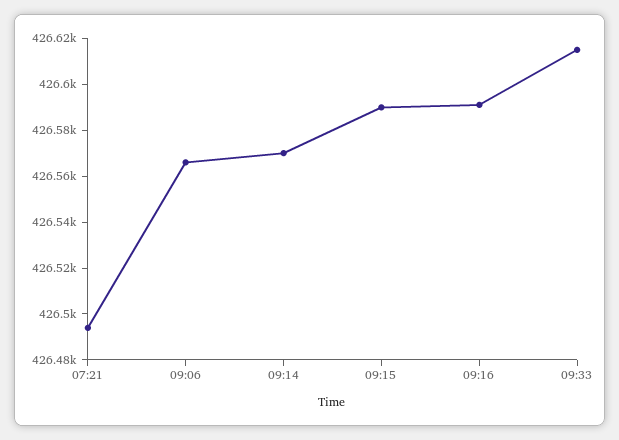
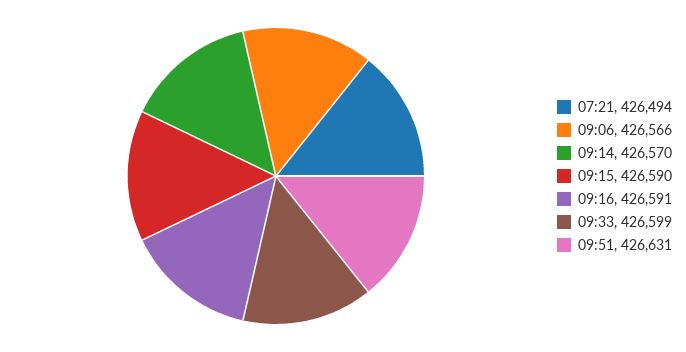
09:33: 426615 -> 426599
09:51: none -> 426631

